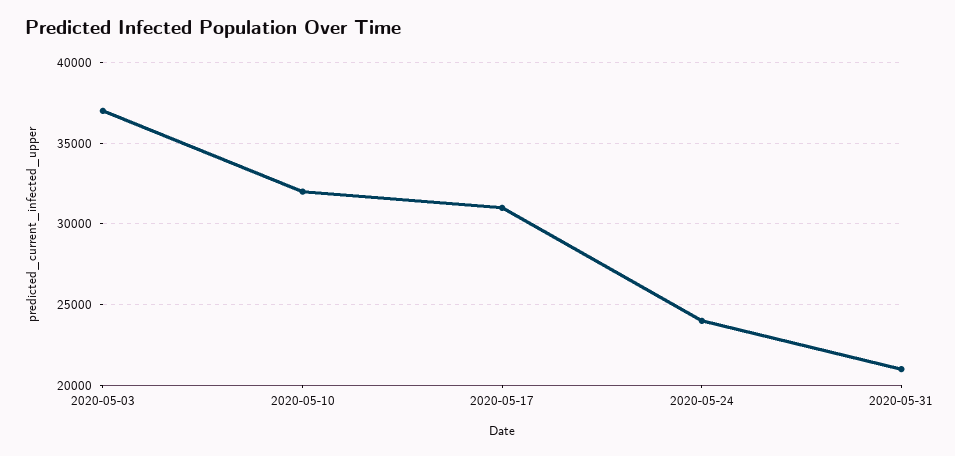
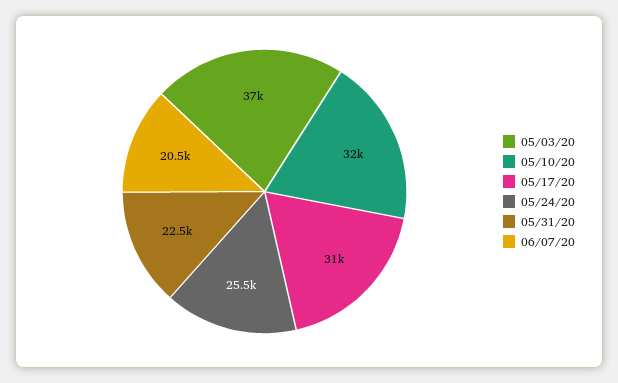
2020-05-24: 24000 -> 25500
2020-05-31: 21000 -> 22500
06/07/20: none -> 20500

